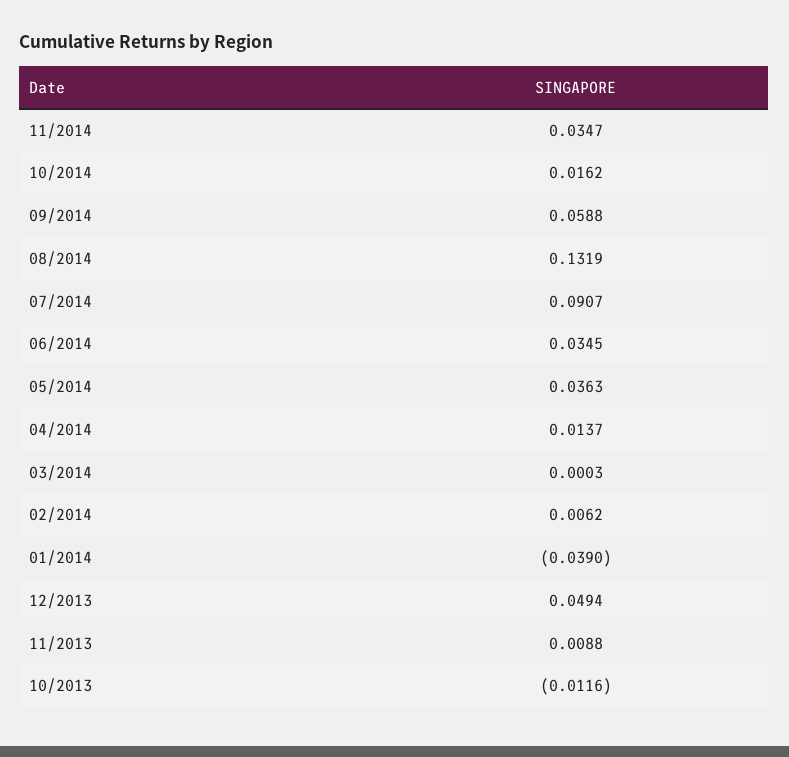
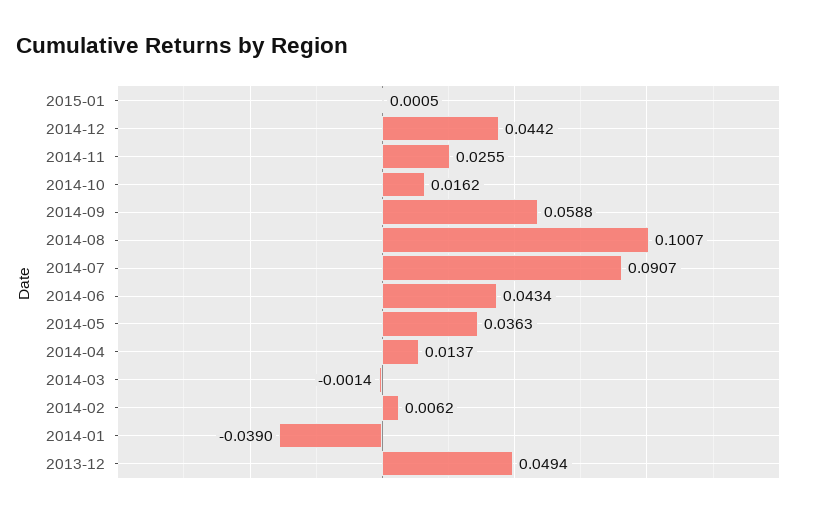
11/2014: 0.0347 -> 0.0255
08/2014: 0.1319 -> 0.1007
06/2014: 0.0345 -> 0.0434
03/2014: 0.0003 -> -0.0014
11/2013: 0.0088 -> none
10/2013: -0.0116 -> none
2015-01: none -> 0.0005
2014-12: none -> 0.0442

